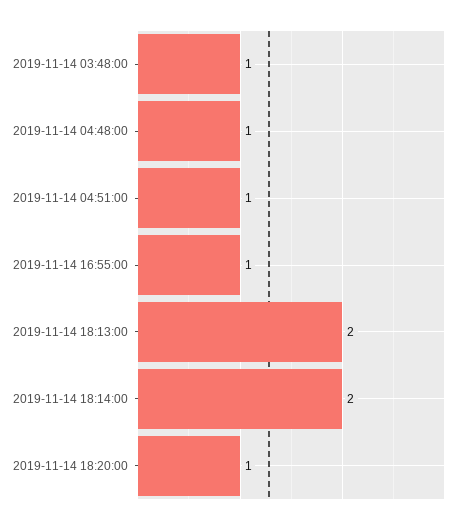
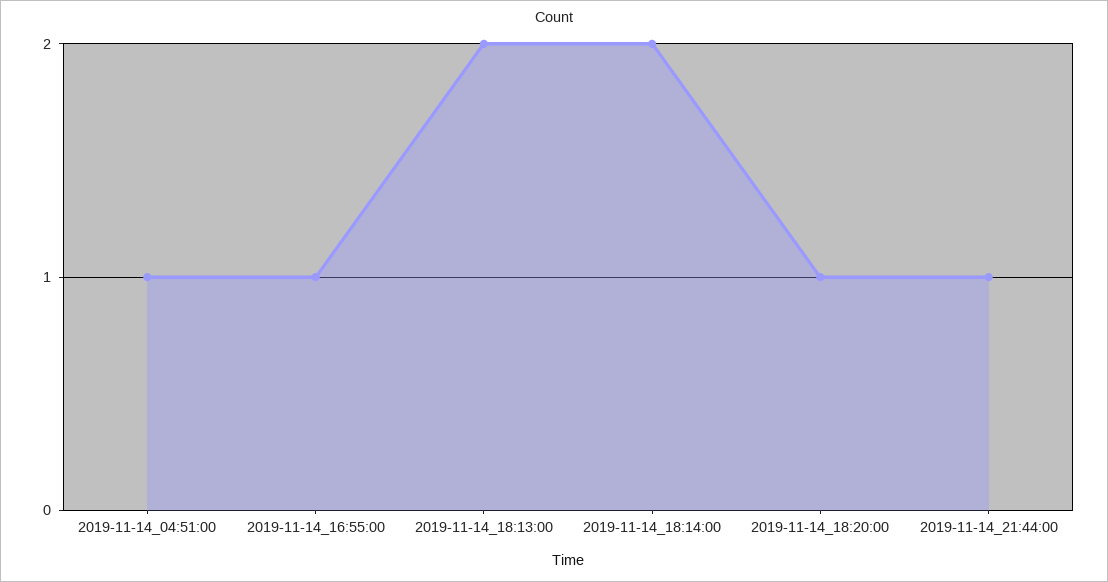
2019-11-14 03:48:00: 1 -> none
2019-11-14 04:48:00: 1 -> none
2019-11-14_21:44:00: none -> 1

